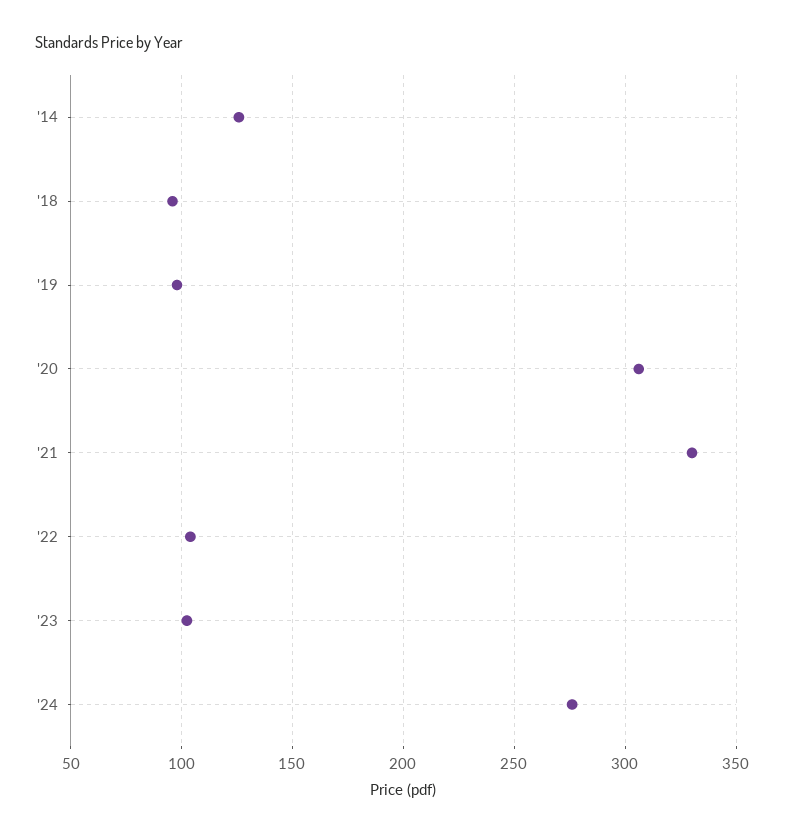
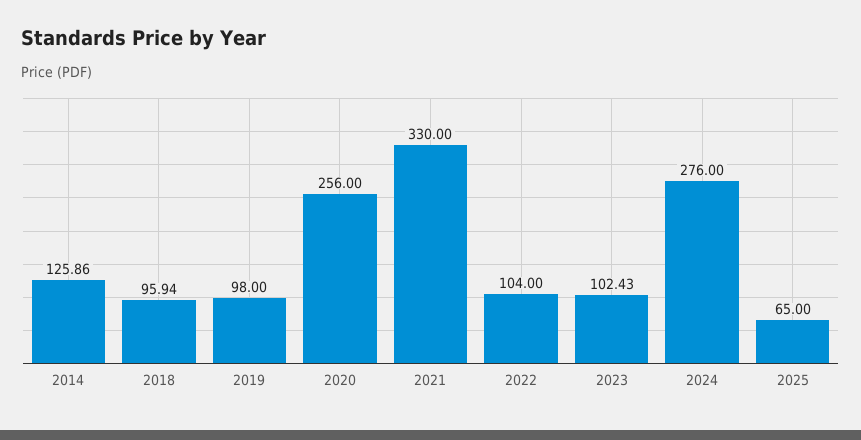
'20: 305 -> 256
2025: none -> 65

